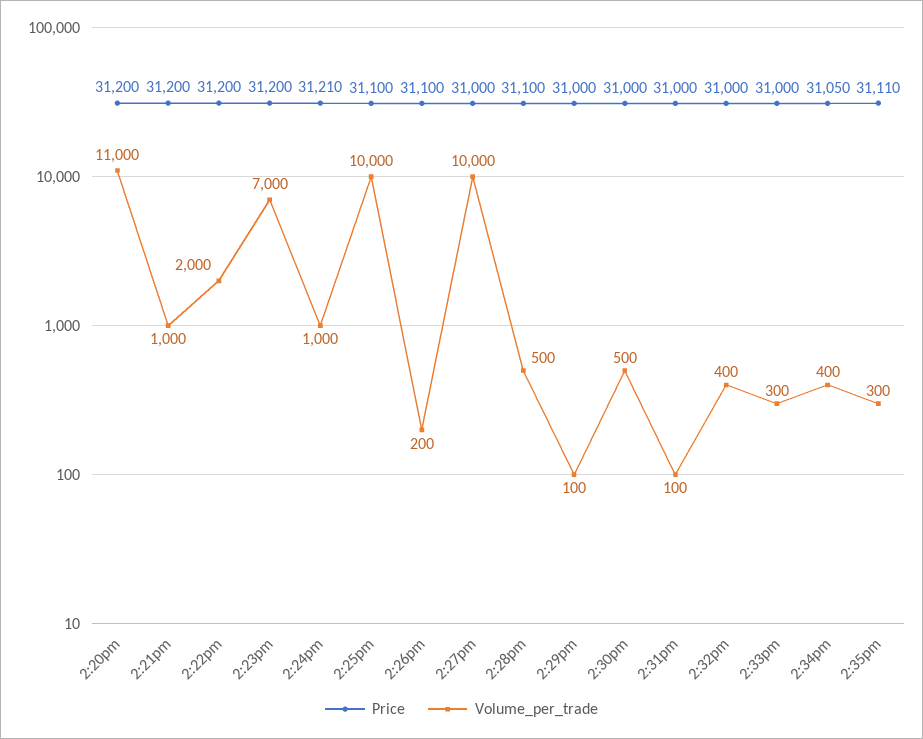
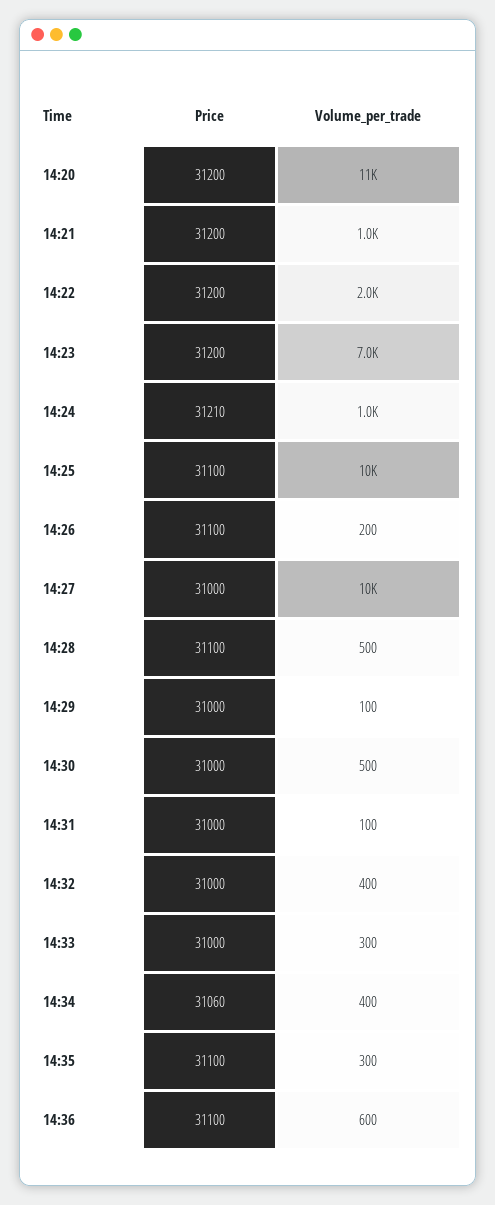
Price, 2:34pm: 31050 -> 31060
Price, 2:35pm: 31110 -> 31100
Price, 14:36: none -> 31100
Volume_per_trade, 14:36: none -> 600

